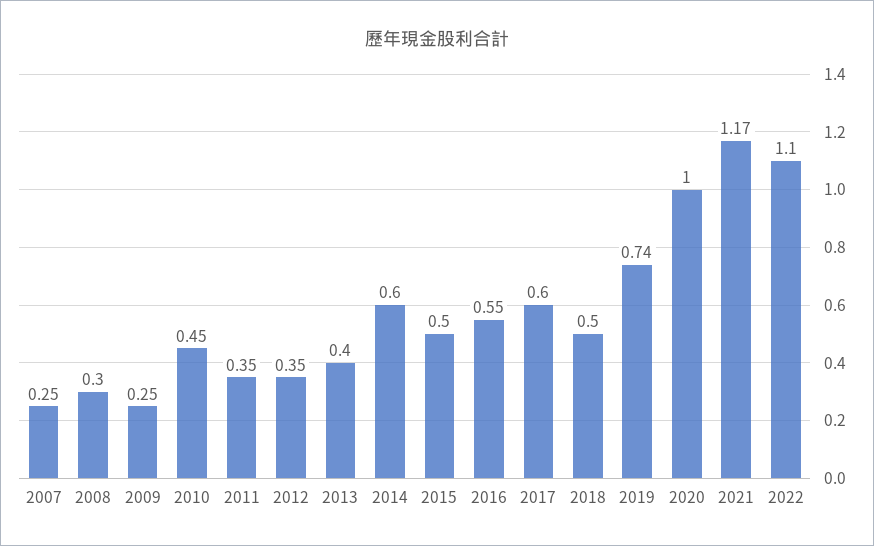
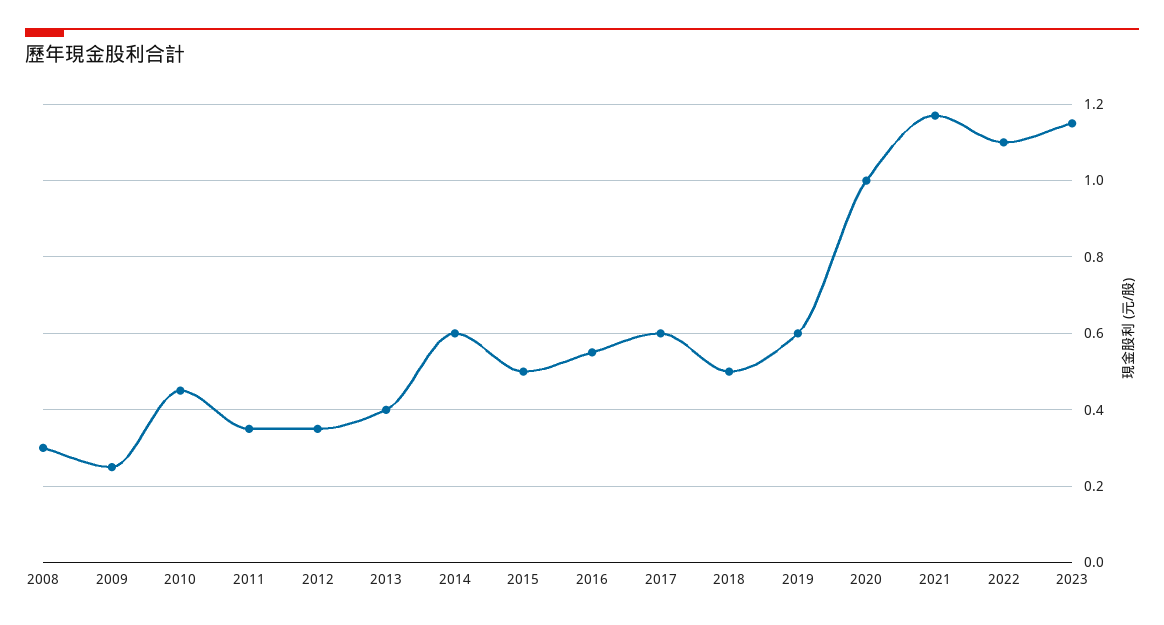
2007: 0.25 -> none
2019: 0.74 -> 0.6
2023: none -> 1.15

